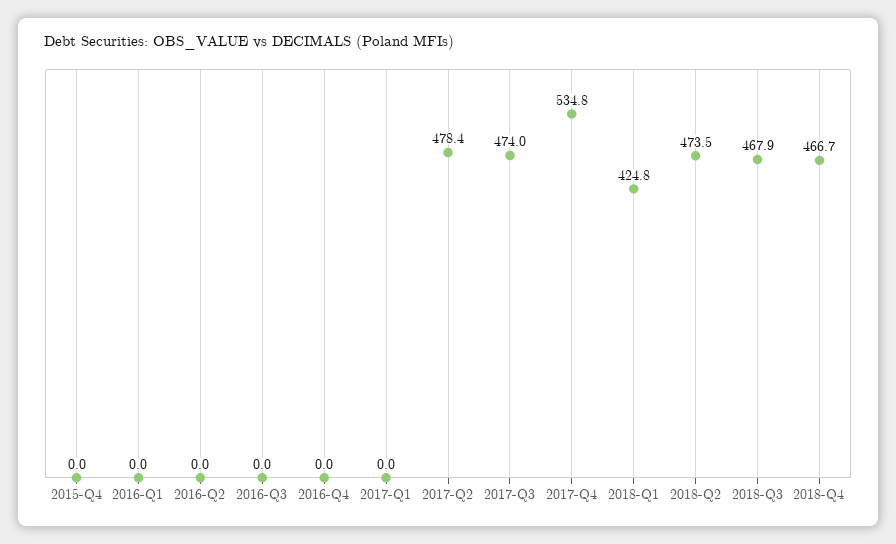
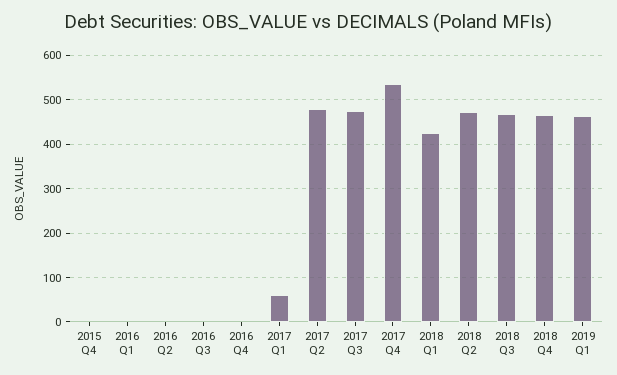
2017-Q1: 0 -> 60
2019 Q1: none -> 460

